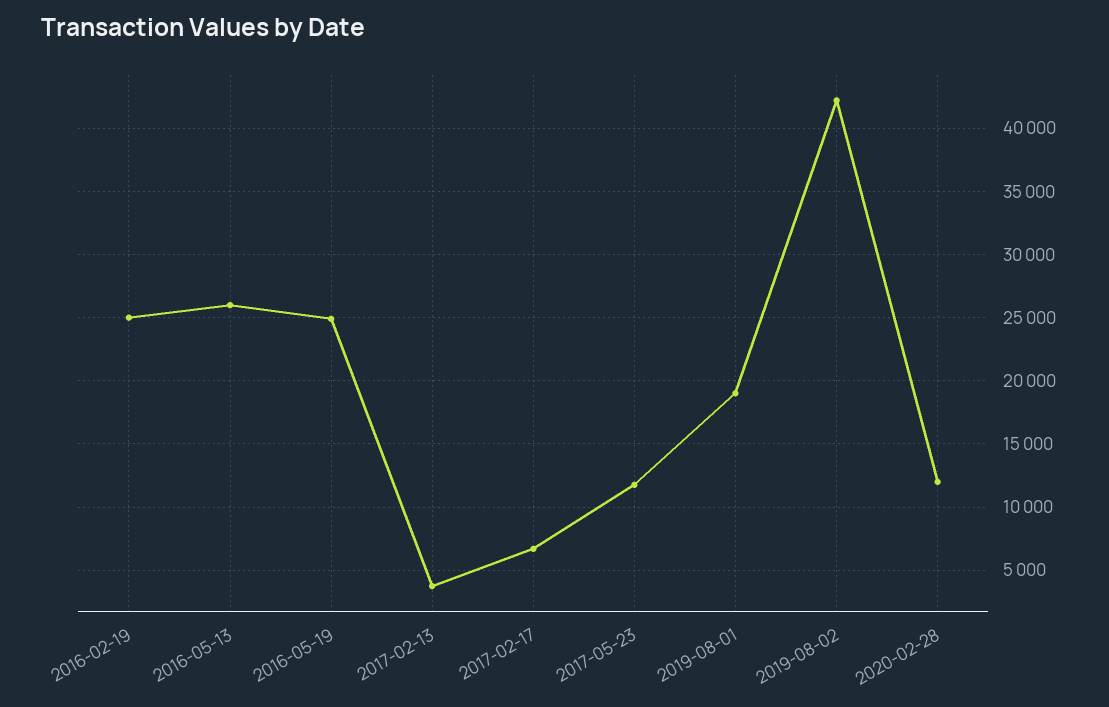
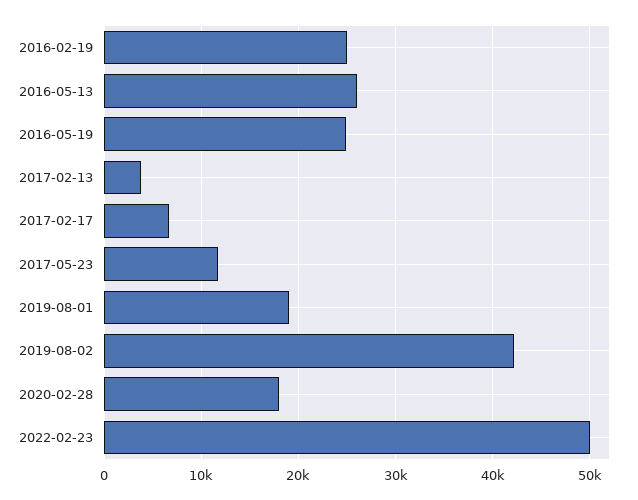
2020-02-28: 12000 -> 18000
2022-02-23: none -> 50000

